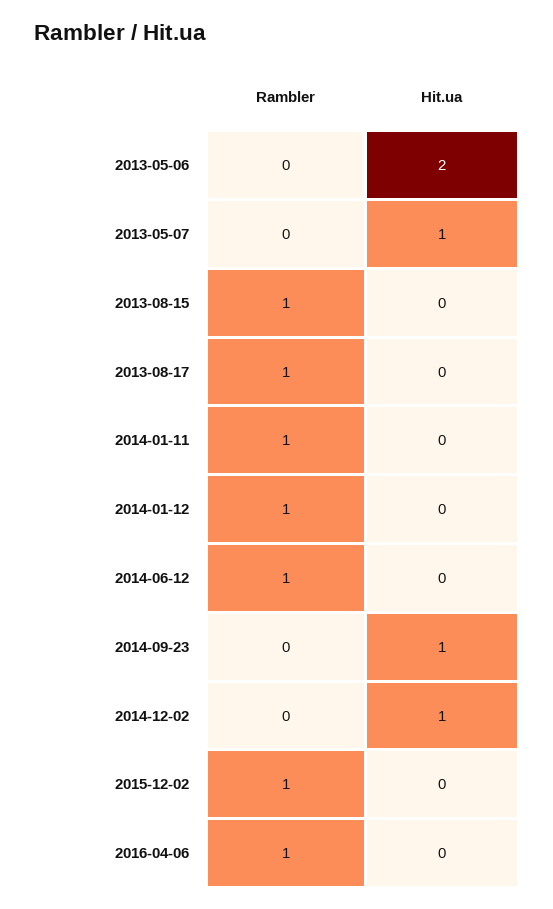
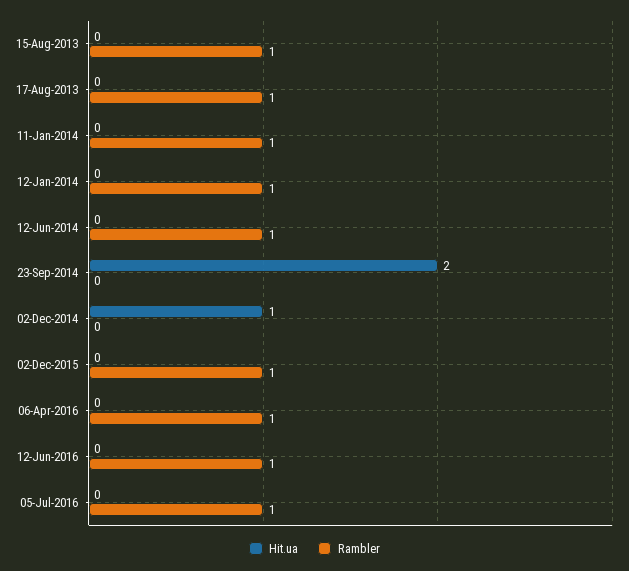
Rambler, 2013-05-06: 0 -> none
Hit.ua, 2013-05-06: 2 -> none
Rambler, 2013-05-07: 0 -> none
Hit.ua, 2013-05-07: 1 -> none
Hit.ua, 2014-09-23: 1 -> 2
Hit.ua, 12-Jun-2016: none -> 0
Rambler, 12-Jun-2016: none -> 1
Hit.ua, 05-Jul-2016: none -> 0
Rambler, 05-Jul-2016: none -> 1

